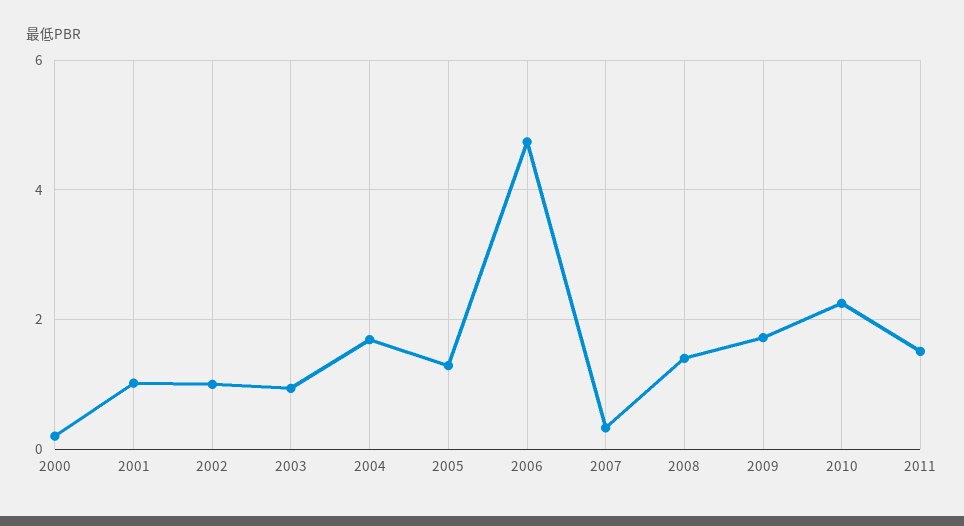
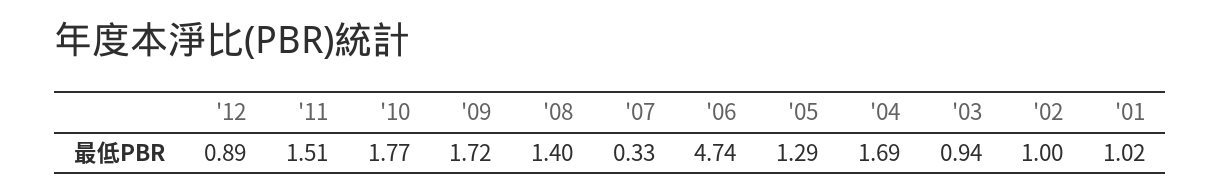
2000: 0.2 -> none
2010: 2.2 -> 1.77
'12: none -> 0.89

